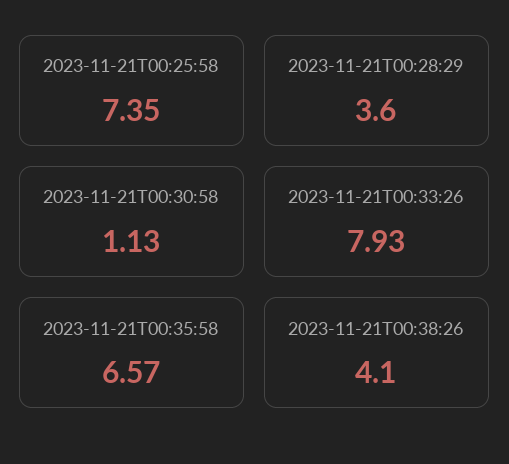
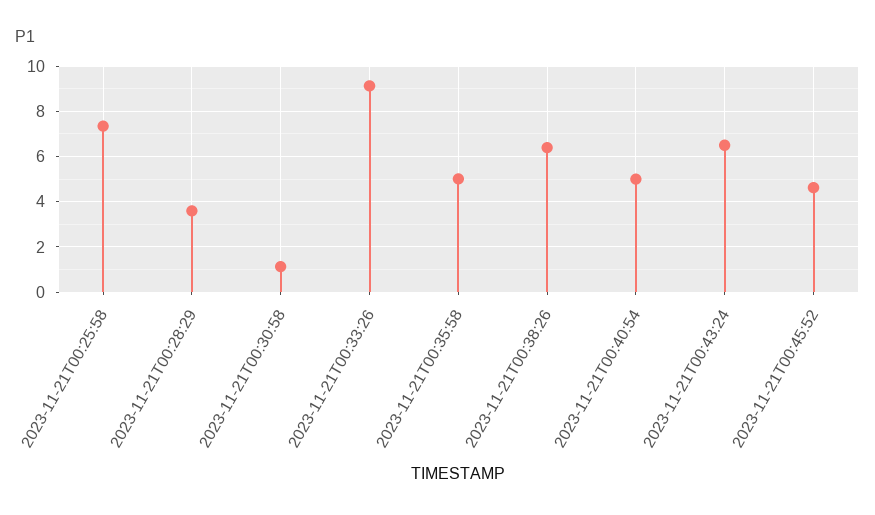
2023-11-21T00:33:26: 7.93 -> 9
2023-11-21T00:35:58: 6.57 -> 5
2023-11-21T00:38:26: 4.1 -> 6.5
2023-11-21T00:40:54: none -> 5
2023-11-21T00:43:24: none -> 6.5
2023-11-21T00:45:52: none -> 4.5

